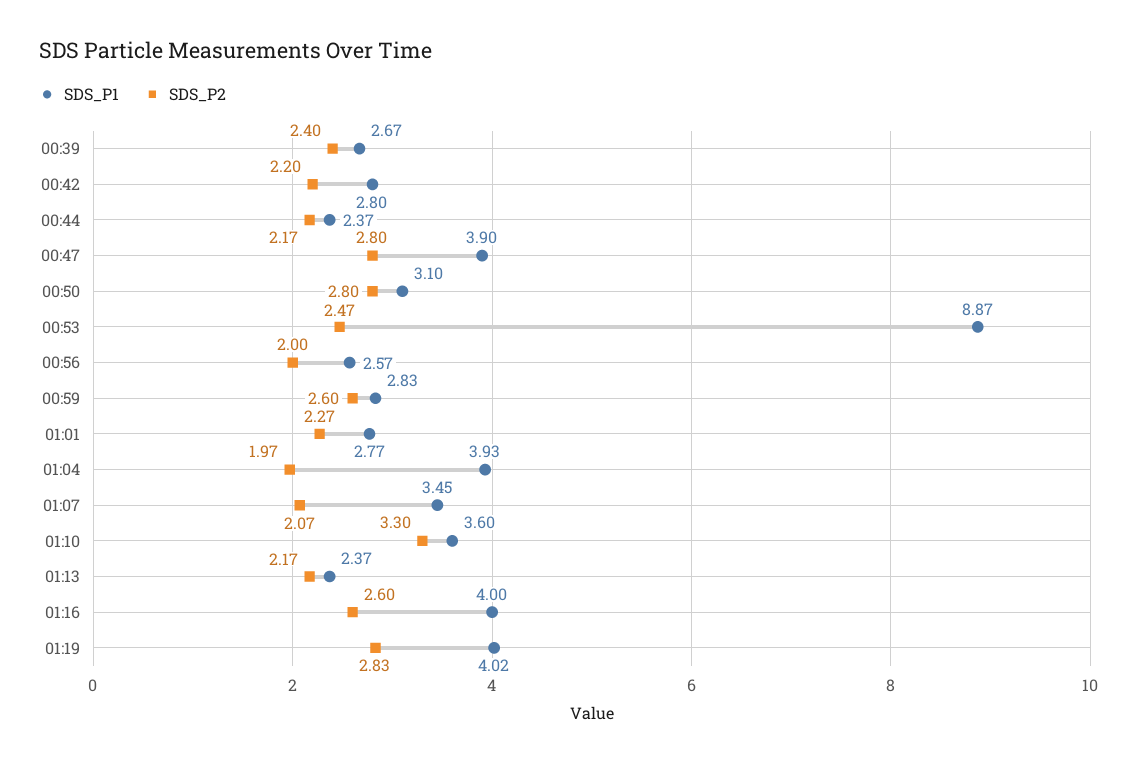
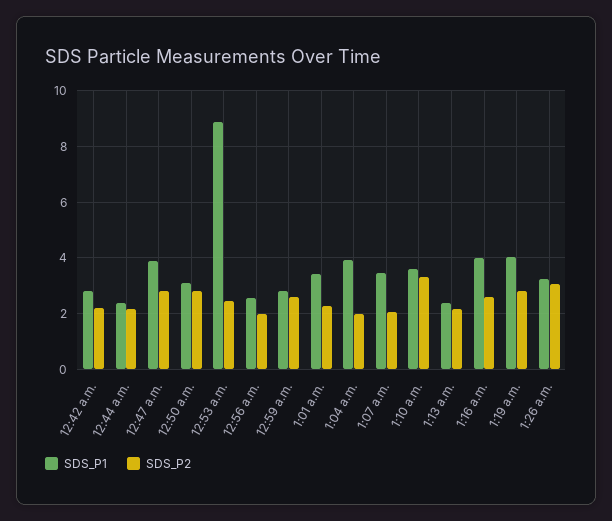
SDS_P1, 00:39: 2.67 -> none
SDS_P2, 00:39: 2.4 -> none
SDS_P1, 01:01: 2.77 -> 3.5
SDS_P1, 1:26 a.m.: none -> 3.25
SDS_P2, 1:26 a.m.: none -> 3

